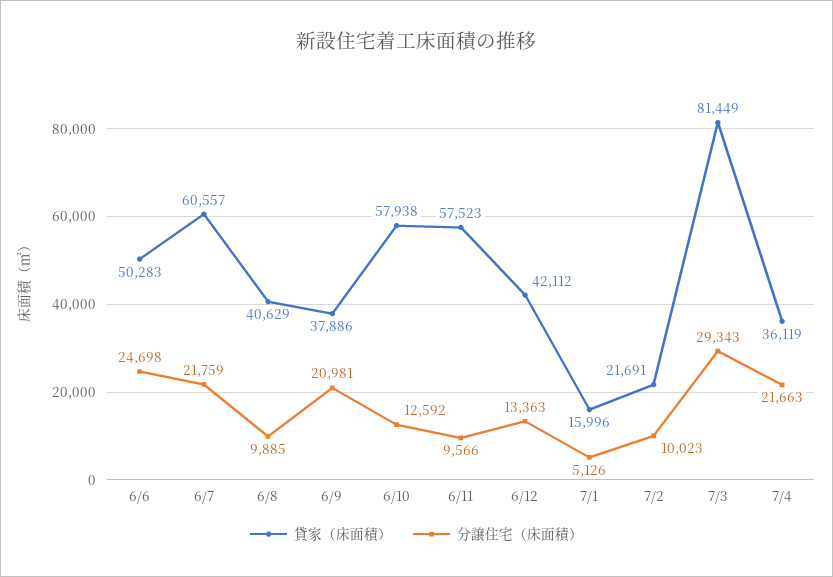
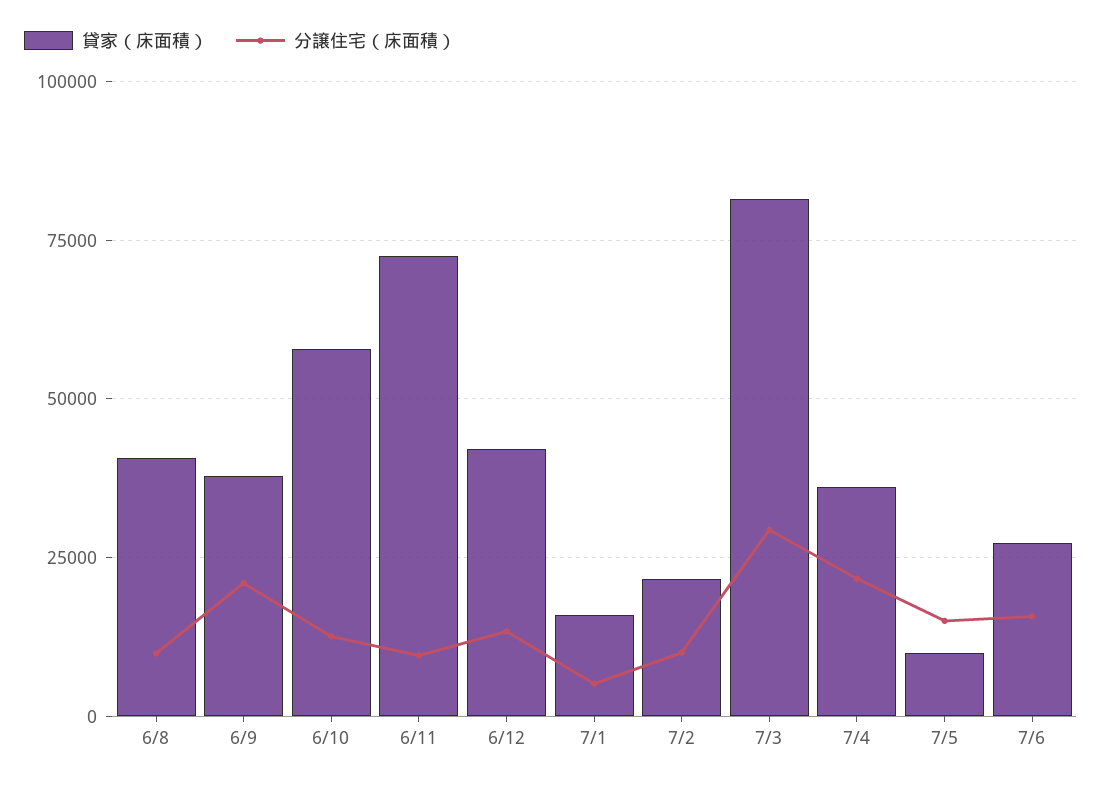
貸家（床面積）, 6/6: 50283 -> none
分譲住宅（床面積）, 6/6: 24698 -> none
貸家（床面積）, 6/7: 60557 -> none
分譲住宅（床面積）, 6/7: 21759 -> none
貸家（床面積）, 6/11: 57523 -> 72500
貸家（床面積）, 7/5: none -> 10000
分譲住宅（床面積）, 7/5: none -> 15000
貸家（床面積）, 7/6: none -> 27500
分譲住宅（床面積）, 7/6: none -> 15000

